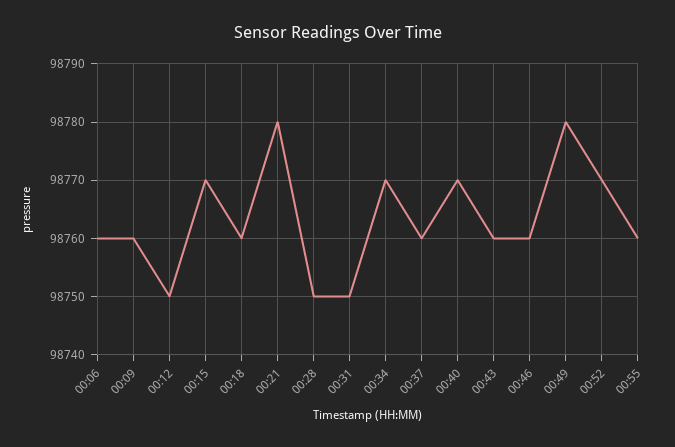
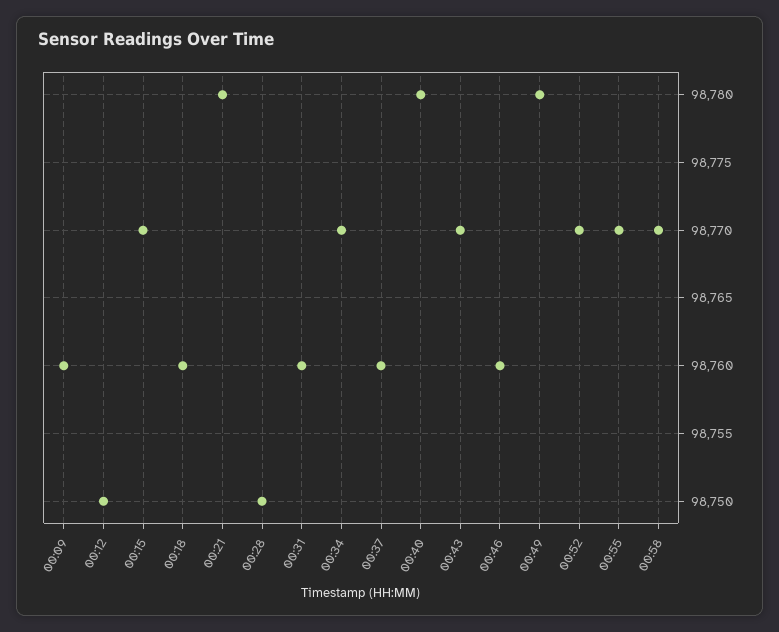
00:06: 98760 -> none
00:31: 98750 -> 98760
00:40: 98770 -> 98780
00:43: 98760 -> 98770
00:55: 98760 -> 98770
00:58: none -> 98770

